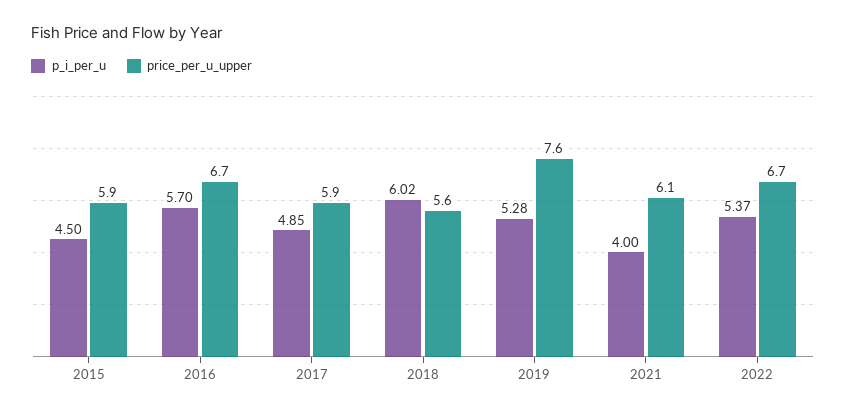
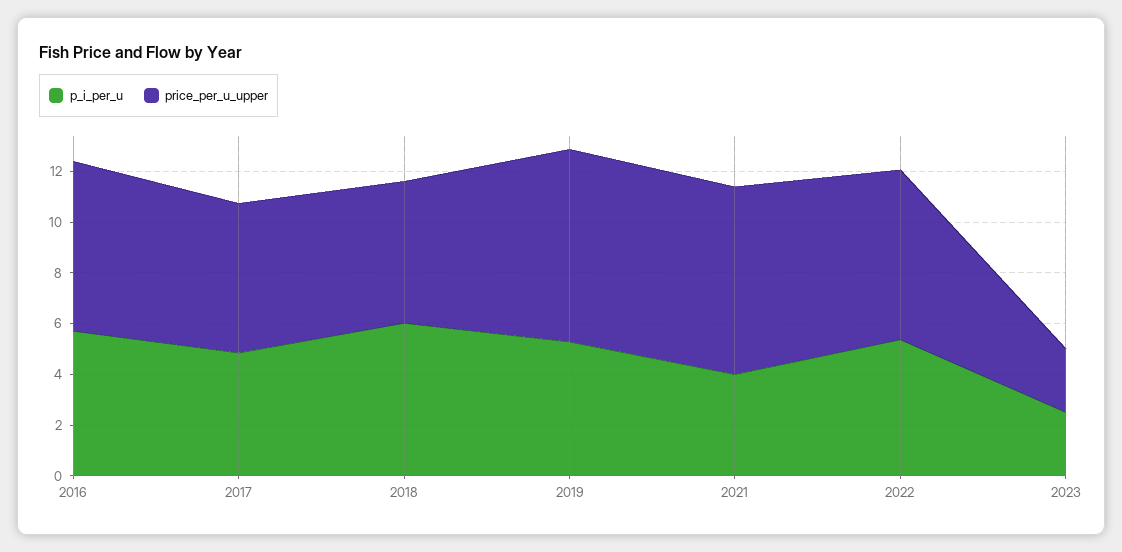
p_i_per_u, 2015: 4.5 -> none
price_per_u_upper, 2015: 5.9 -> none
price_per_u_upper, 2021: 6.1 -> 7.5
p_i_per_u, 2023: none -> 2.5
price_per_u_upper, 2023: none -> 2.5

